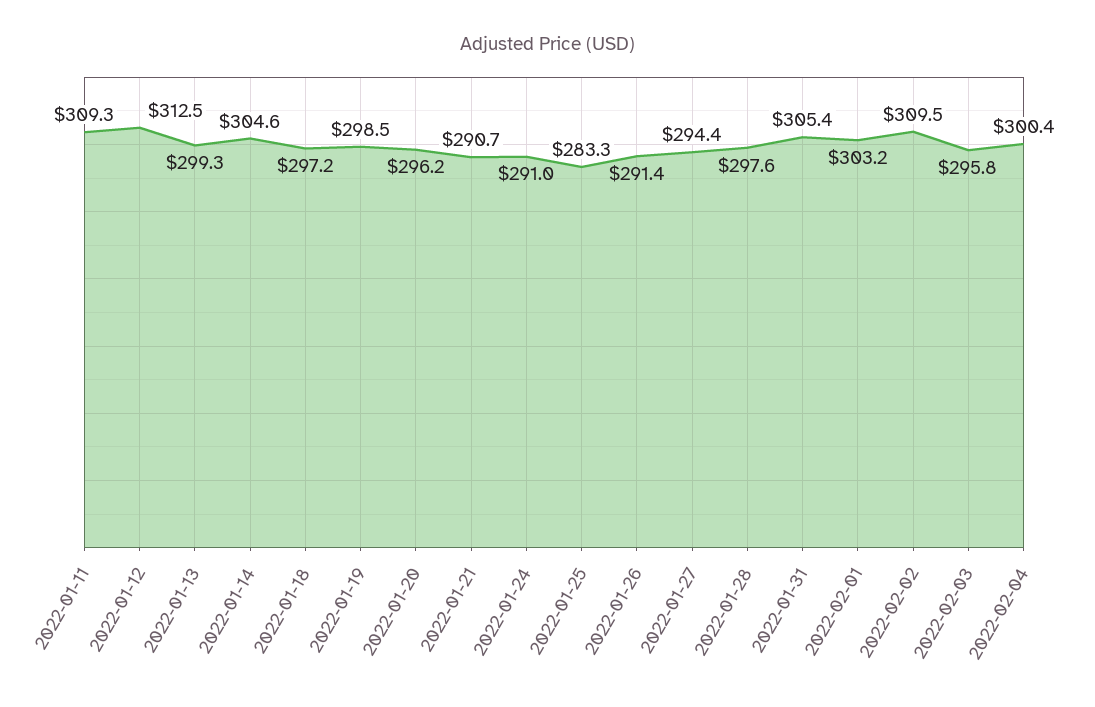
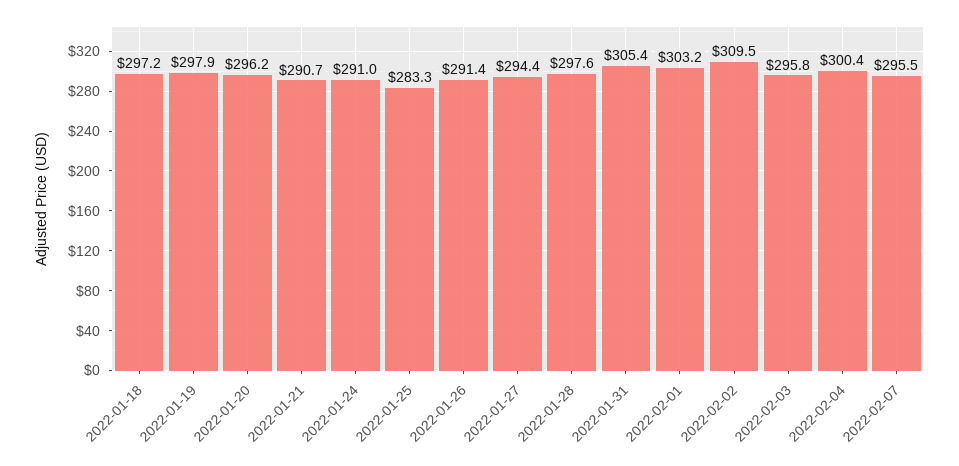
2022-01-11: 309.3 -> none
2022-01-12: 312.5 -> none
2022-01-13: 299.3 -> none
2022-01-14: 304.6 -> none
2022-01-19: 298.5 -> 297.9
2022-02-07: none -> 295.5

